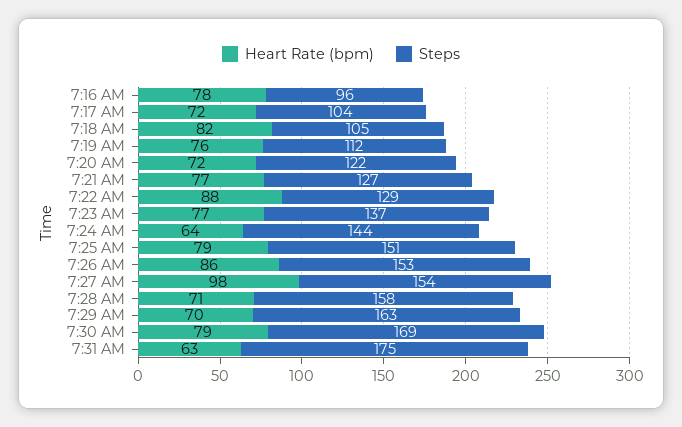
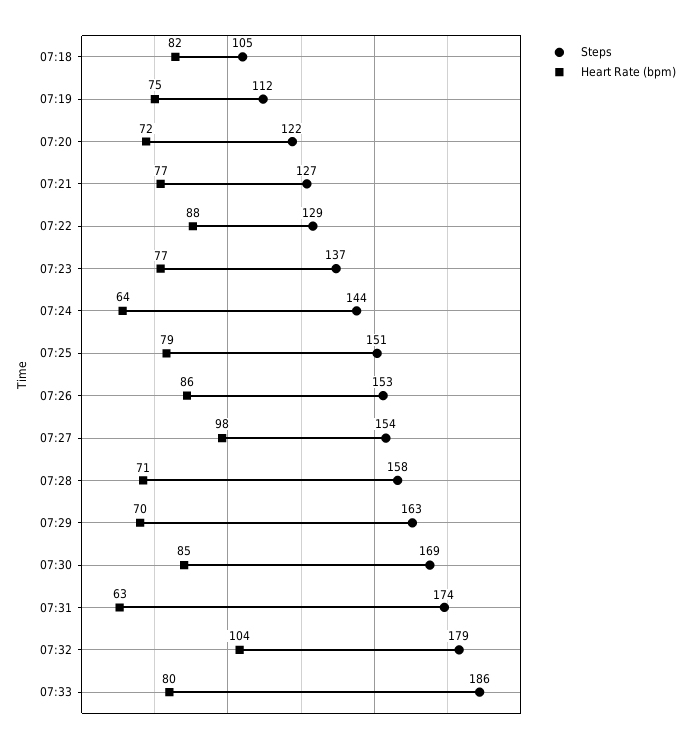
Heart Rate (bpm), 7:16 AM: 78 -> none
Steps, 7:16 AM: 96 -> none
Heart Rate (bpm), 7:17 AM: 72 -> none
Steps, 7:17 AM: 104 -> none
Heart Rate (bpm), 7:19 AM: 76 -> 75
Heart Rate (bpm), 7:30 AM: 79 -> 85
Steps, 7:31 AM: 175 -> 174
Steps, 07:32: none -> 179
Heart Rate (bpm), 07:32: none -> 104
Steps, 07:33: none -> 186
Heart Rate (bpm), 07:33: none -> 80

